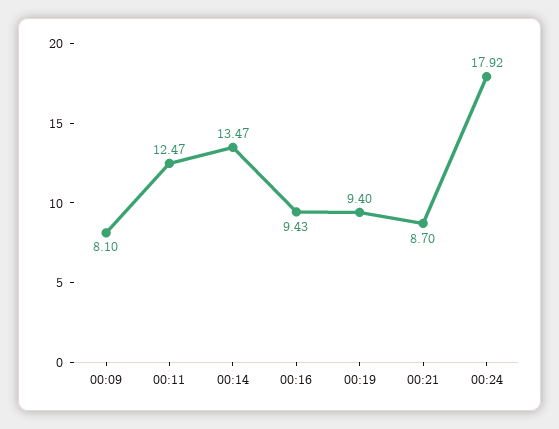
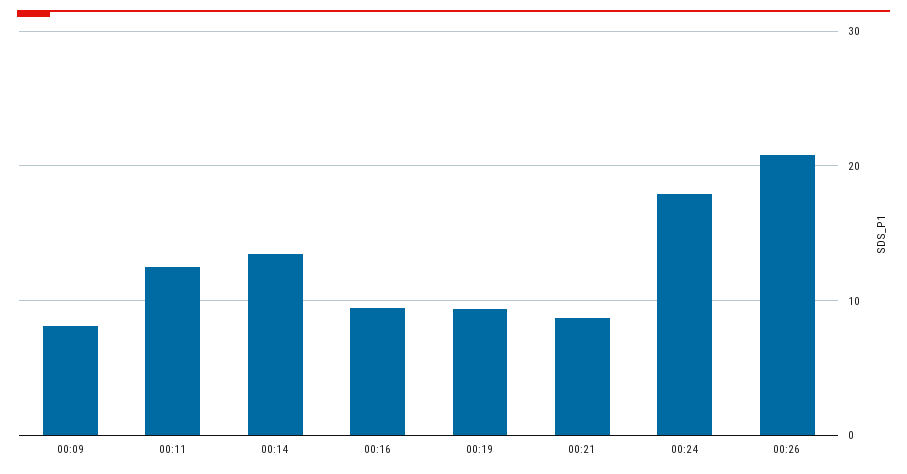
00:26: none -> 21

